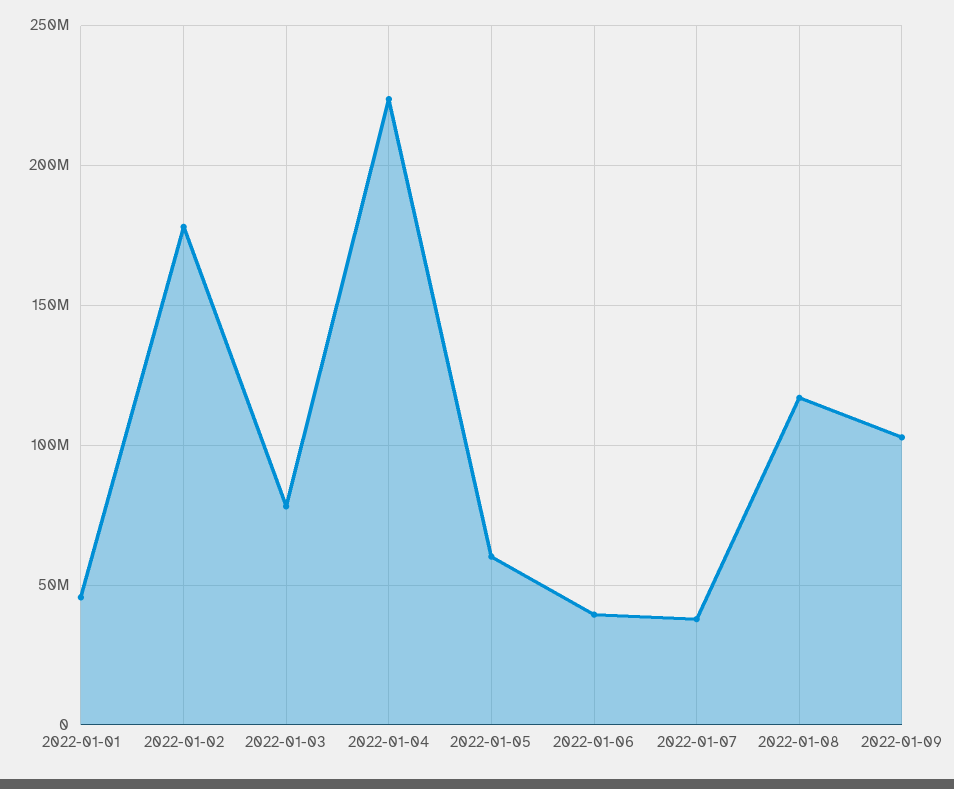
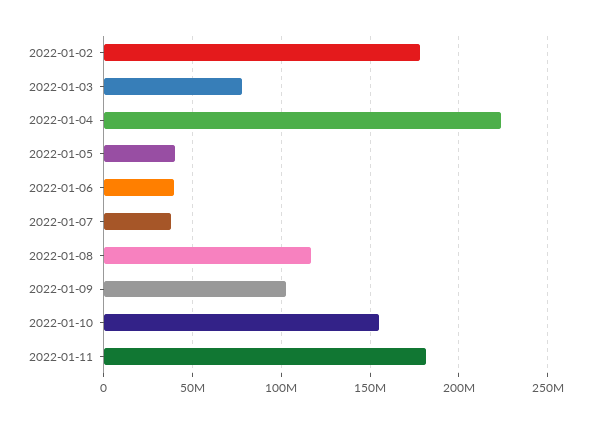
2022-01-01: 45000000 -> none
2022-01-05: 60000000 -> 40000000
2022-01-10: none -> 155000000
2022-01-11: none -> 180000000

